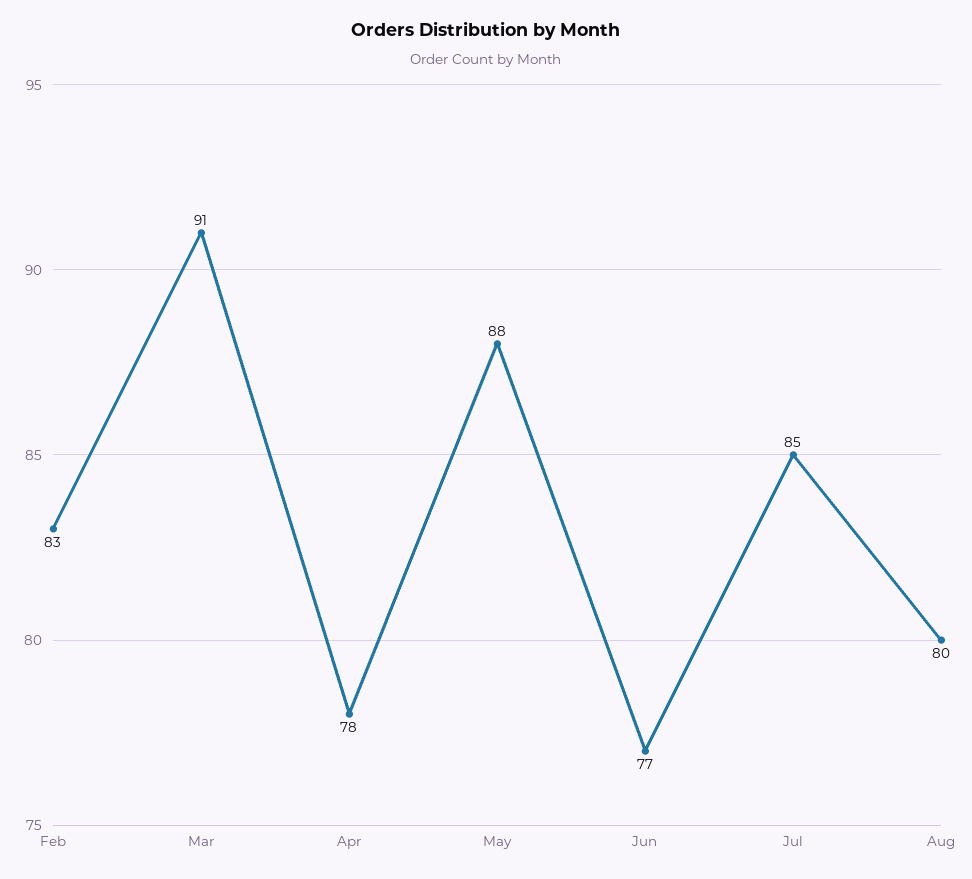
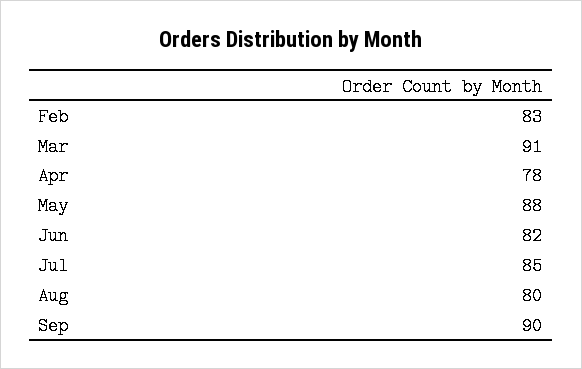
Jun: 77 -> 82
Sep: none -> 90

